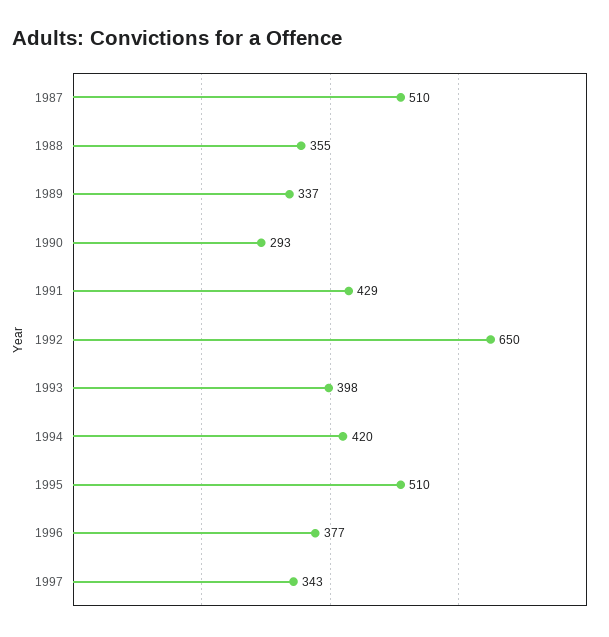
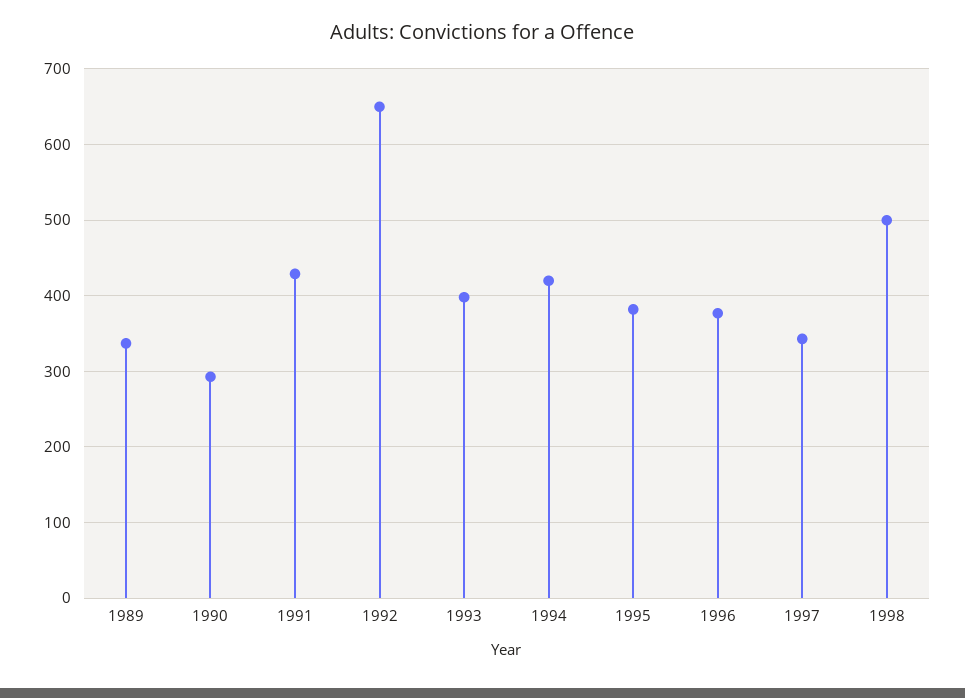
1987: 510 -> none
1988: 355 -> none
1995: 510 -> 380
1998: none -> 500

